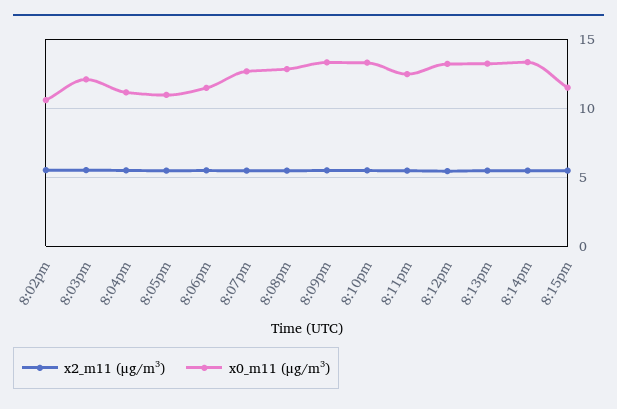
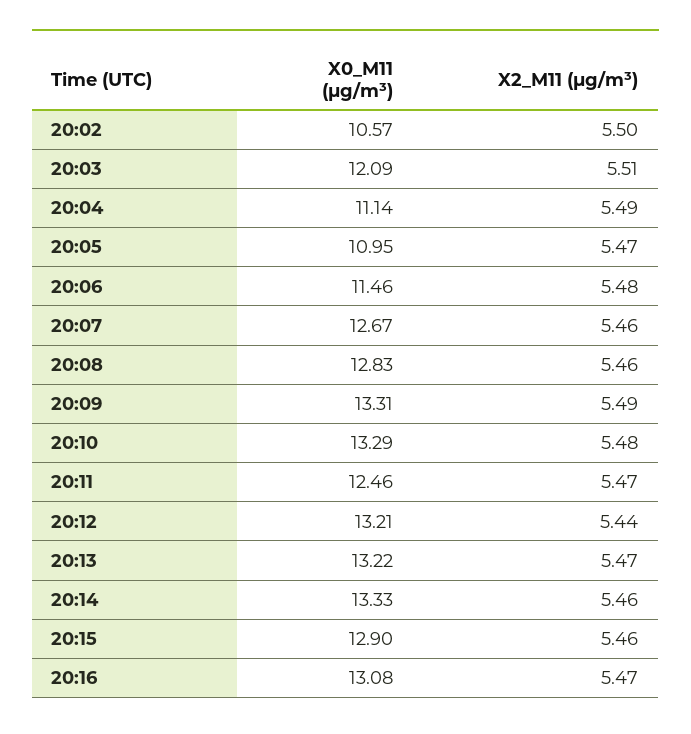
x0_m11 (μg/m³), 8:15pm: 11.5 -> 12.9
x0_m11 (μg/m³), 20:16: none -> 13.08
x2_m11 (μg/m³), 20:16: none -> 5.47

